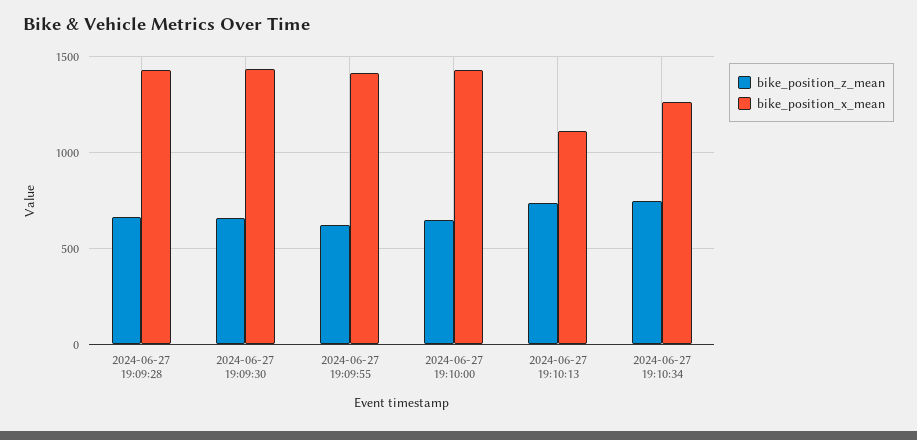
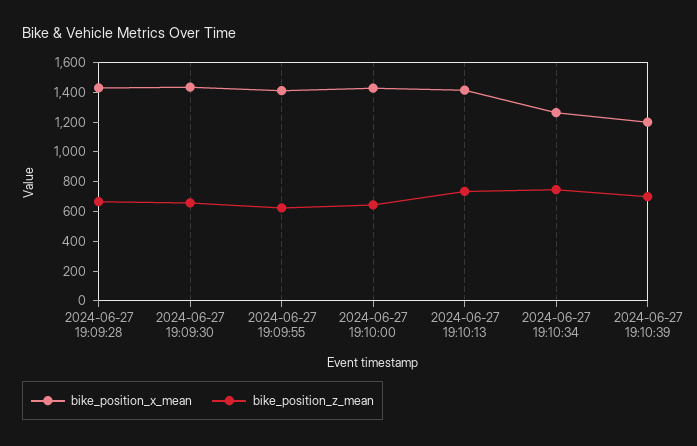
bike_position_x_mean, 2024-06-27 19:10:13: 1100 -> 1400
bike_position_x_mean, 2024-06-27 19:10:39: none -> 1200
bike_position_z_mean, 2024-06-27 19:10:39: none -> 700

